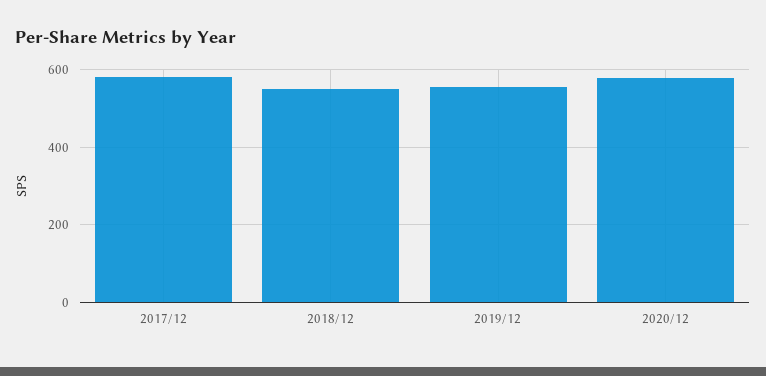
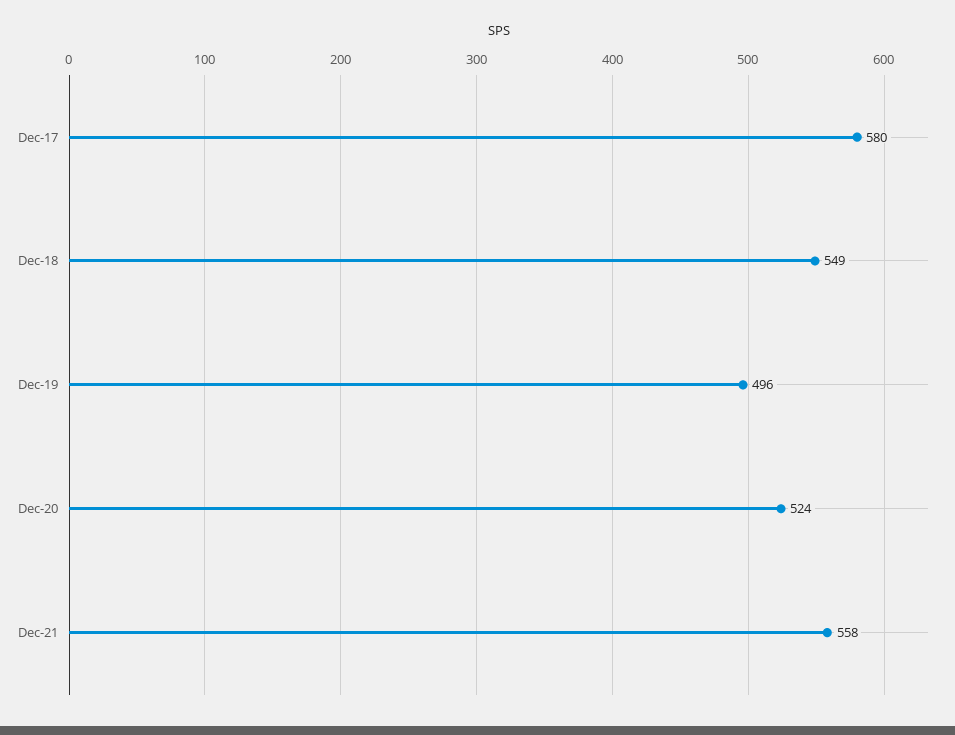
2019/12: 560 -> 496
2020/12: 580 -> 524
Dec-21: none -> 558

